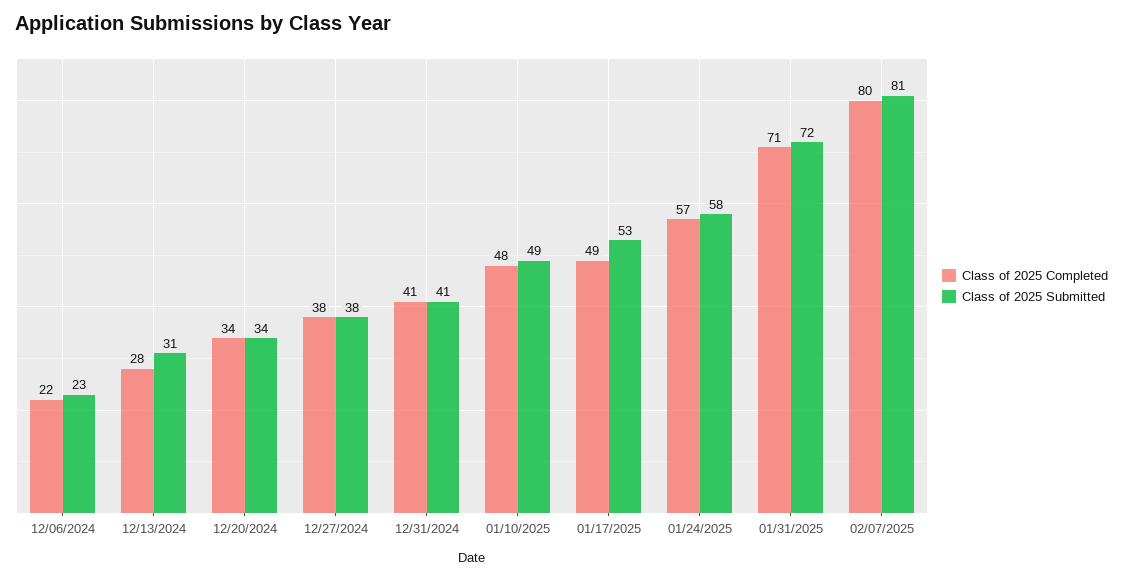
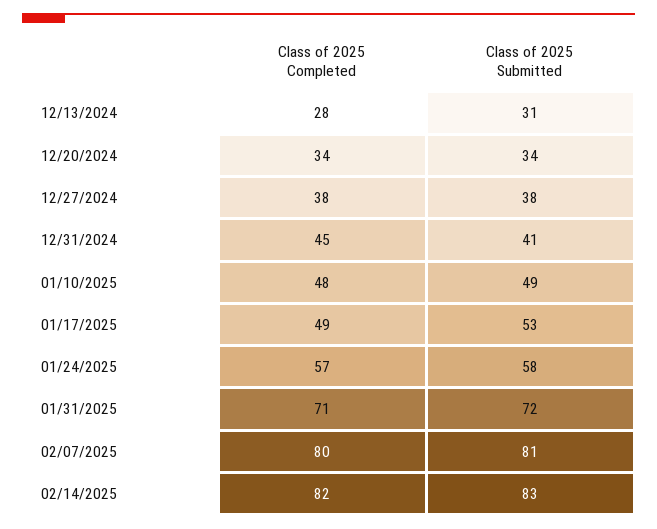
Class of 2025 Completed, 12/06/2024: 22 -> none
Class of 2025 Submitted, 12/06/2024: 23 -> none
Class of 2025 Completed, 12/31/2024: 41 -> 45
Class of 2025 Completed, 02/14/2025: none -> 82
Class of 2025 Submitted, 02/14/2025: none -> 83

